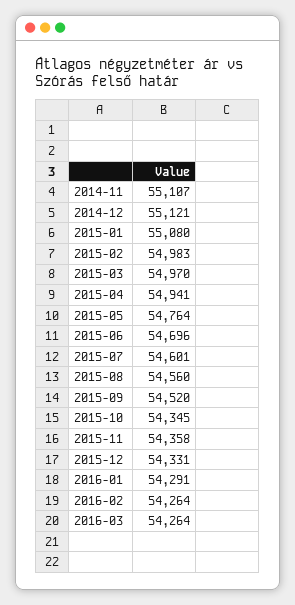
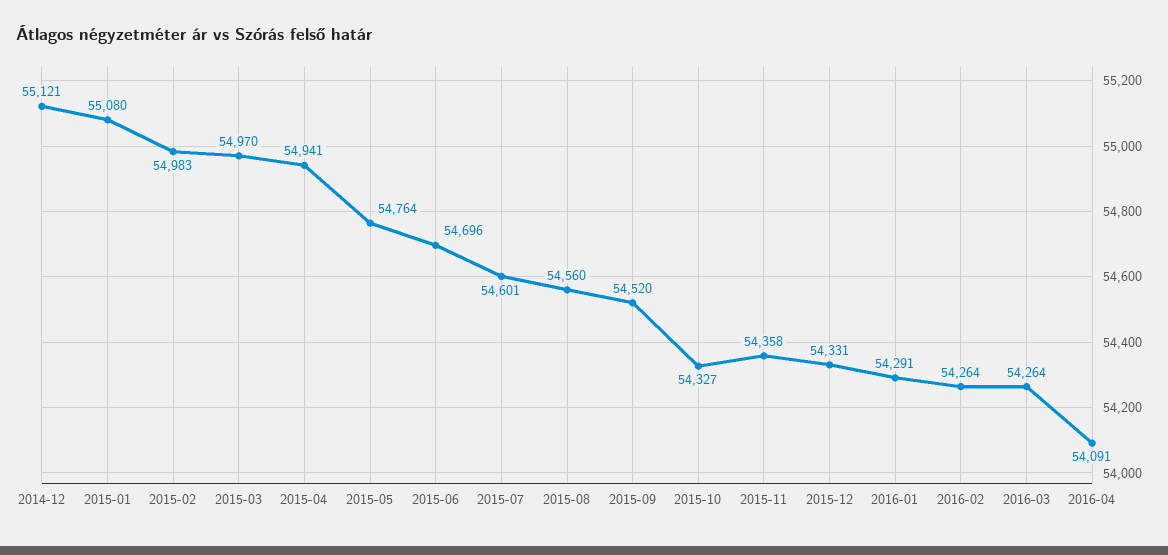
2014-11: 55107 -> none
2015-10: 54345 -> 54327
2016-04: none -> 54091

